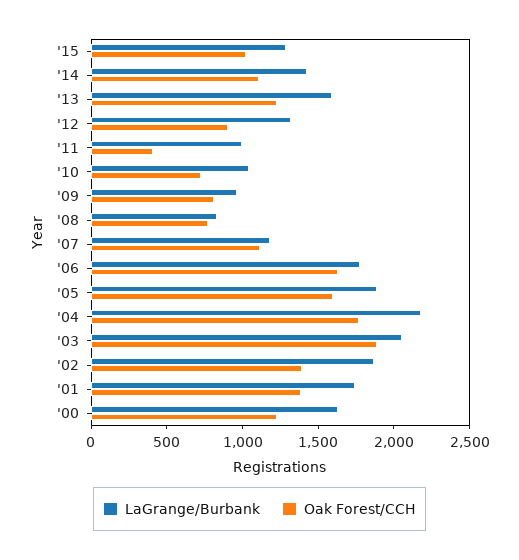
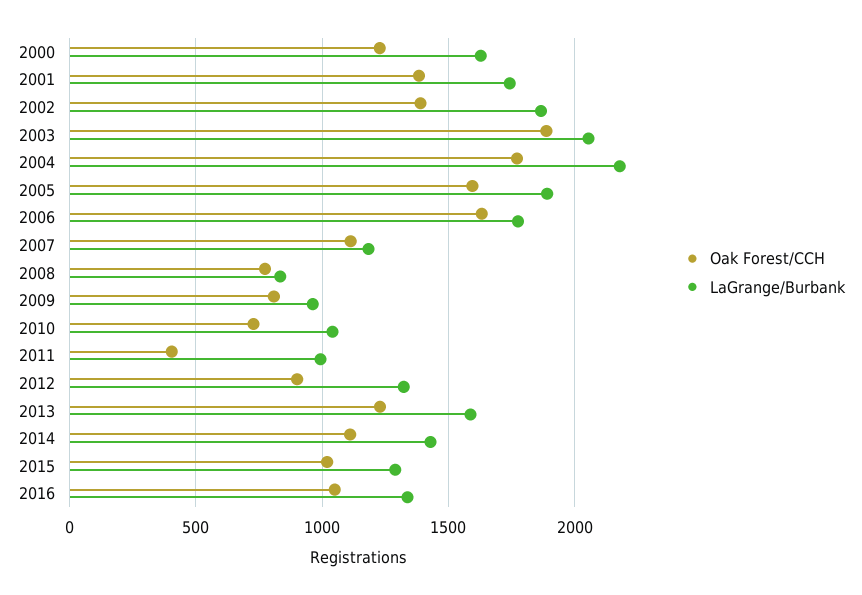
Oak Forest/CCH, 2016: none -> 1050
LaGrange/Burbank, 2016: none -> 1350

